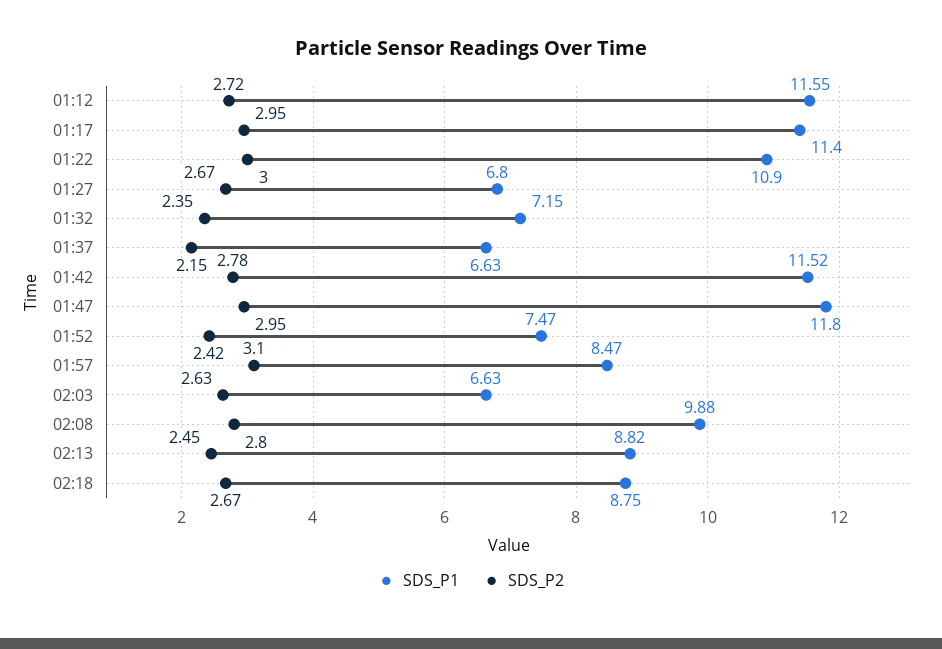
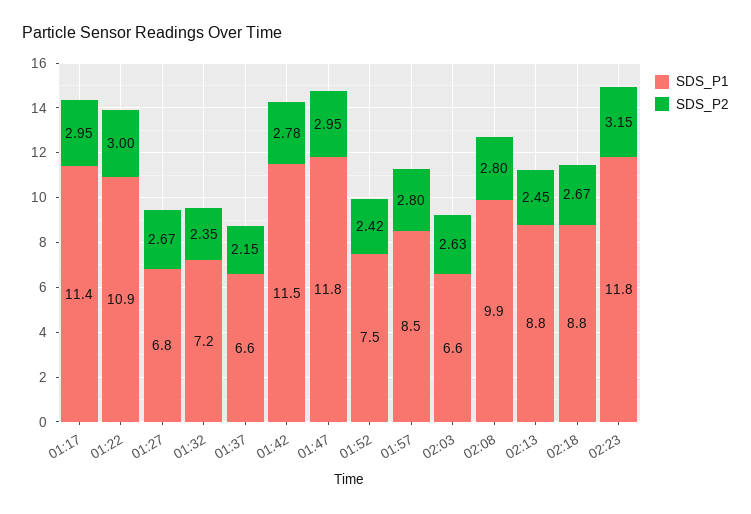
SDS_P1, 01:12: 11.55 -> none
SDS_P2, 01:12: 2.72 -> none
SDS_P2, 01:57: 3.1 -> 2.8
SDS_P1, 02:23: none -> 11.8
SDS_P2, 02:23: none -> 3.15

